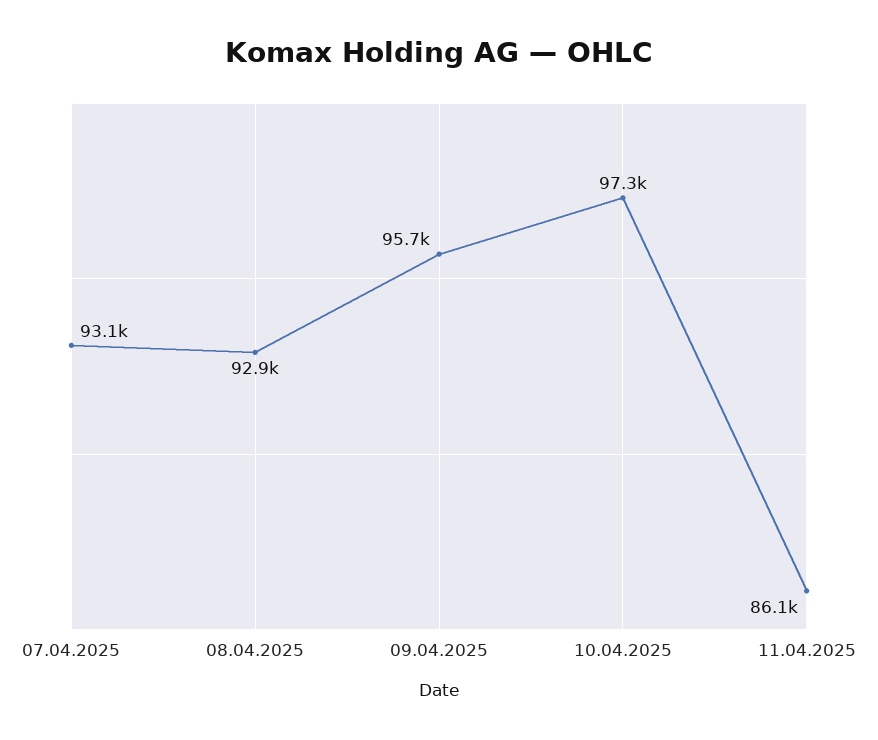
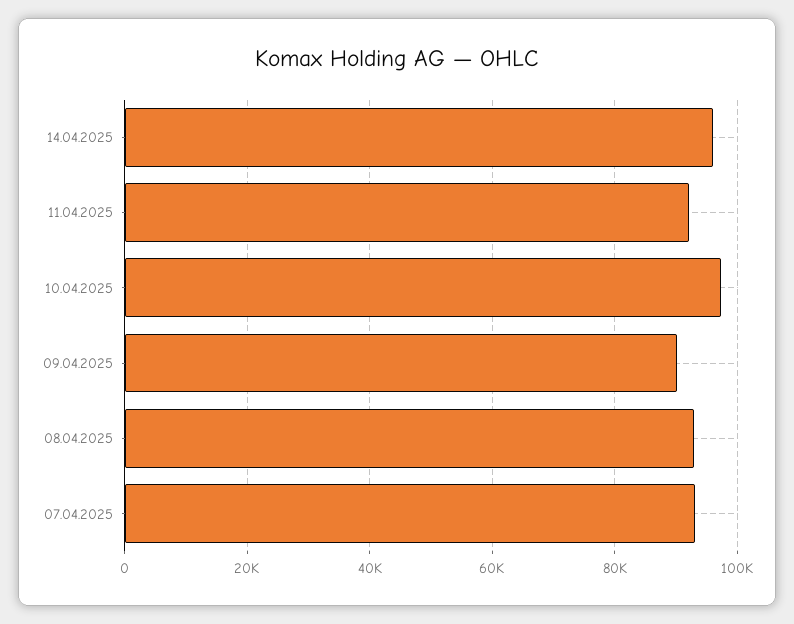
09.04.2025: 95700 -> 90000
11.04.2025: 86100 -> 92000
14.04.2025: none -> 96000

